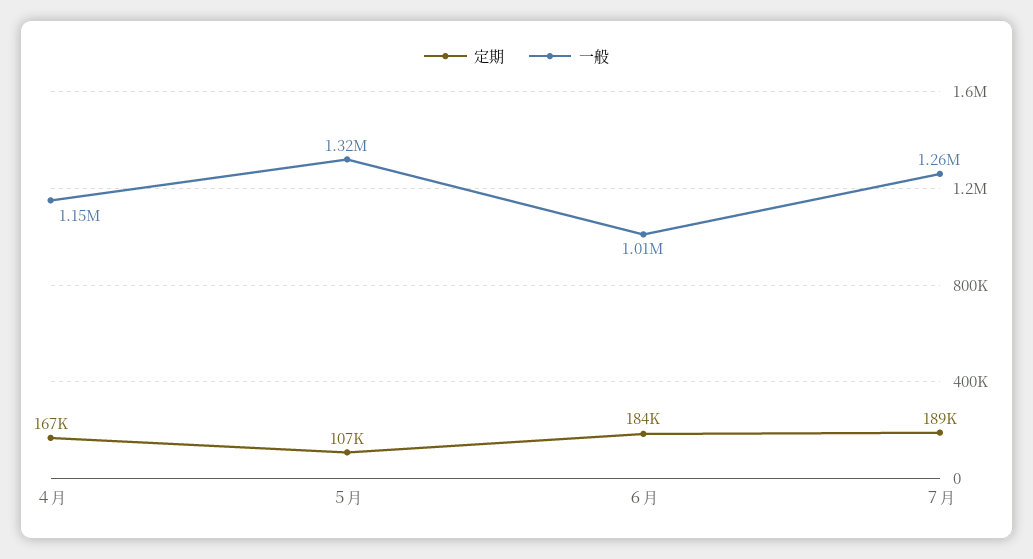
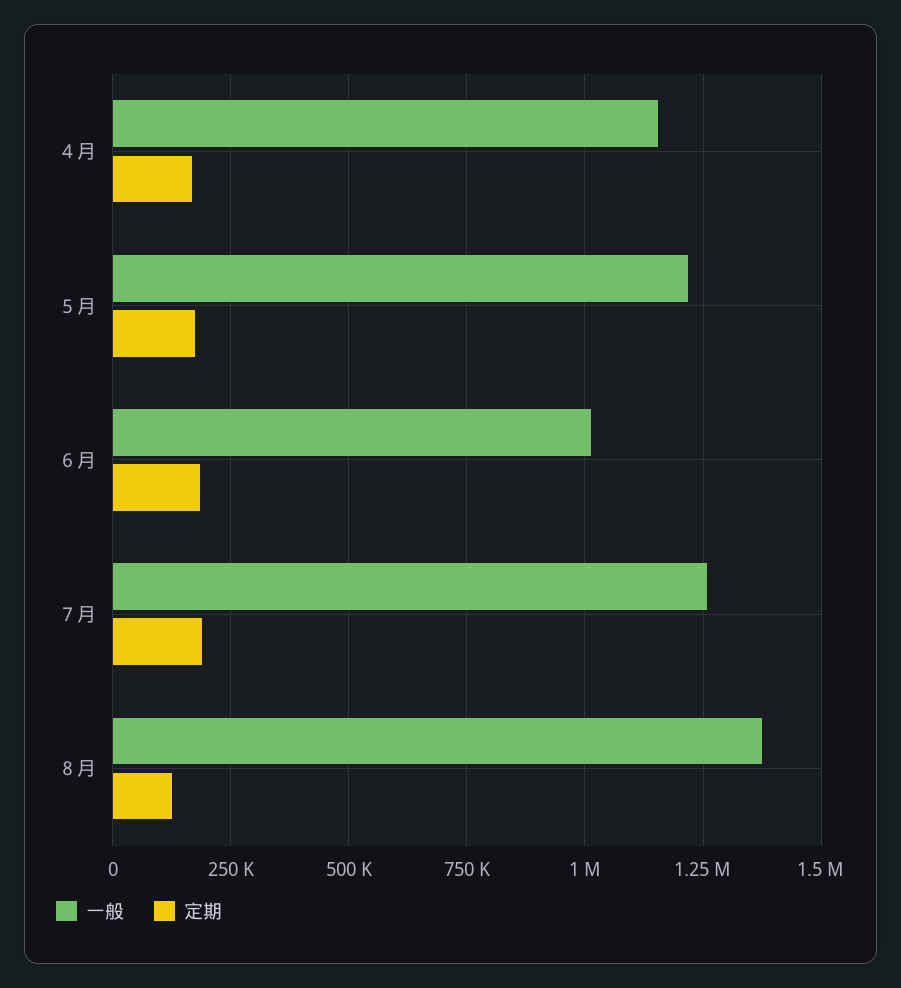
定期, ５月: 107000 -> 175000
一般, ５月: 1320000 -> 1225000
一般, ８月: none -> 1375000
定期, ８月: none -> 125000

